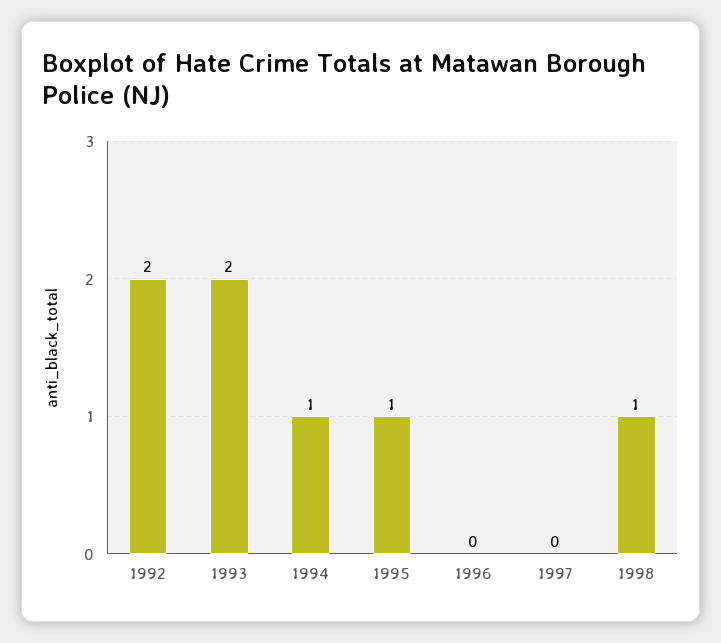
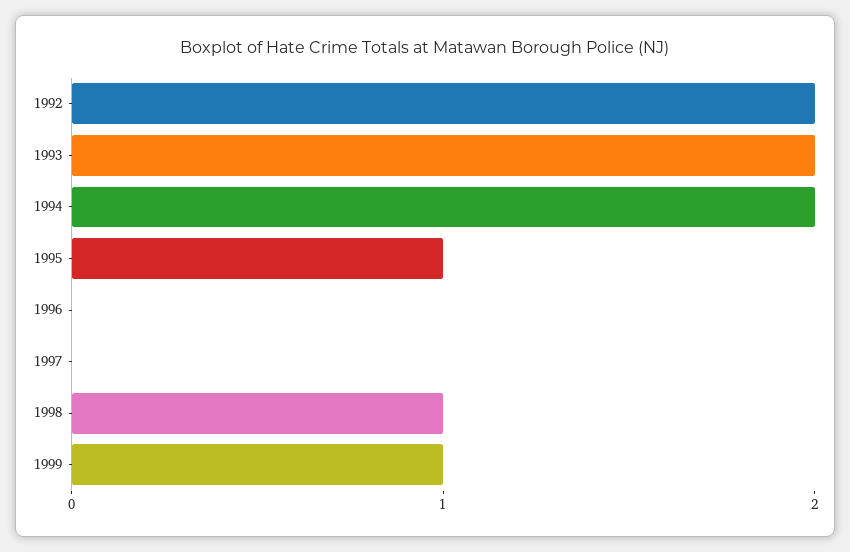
1994: 1 -> 2
1999: none -> 1

